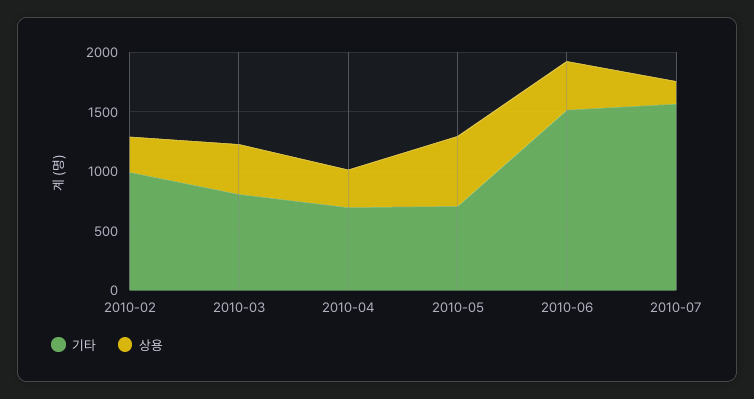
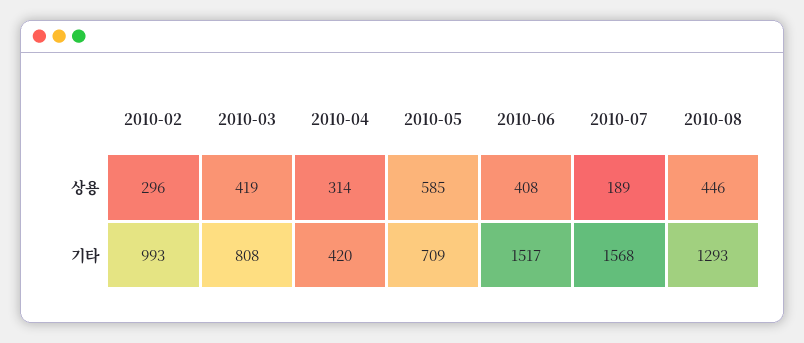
기타, 2010-04: 700 -> 420
상용, 2010-08: none -> 446
기타, 2010-08: none -> 1293

